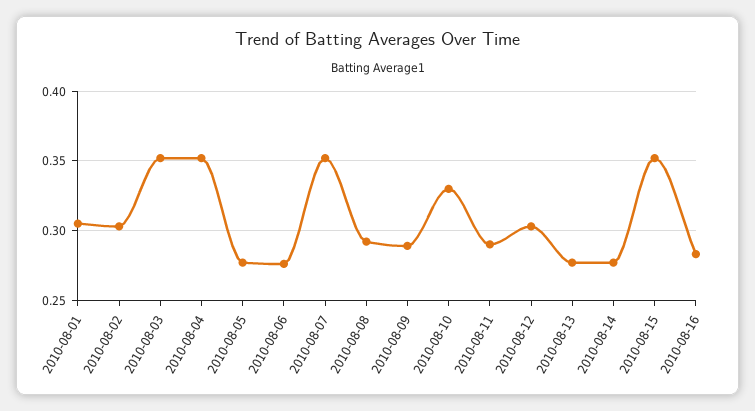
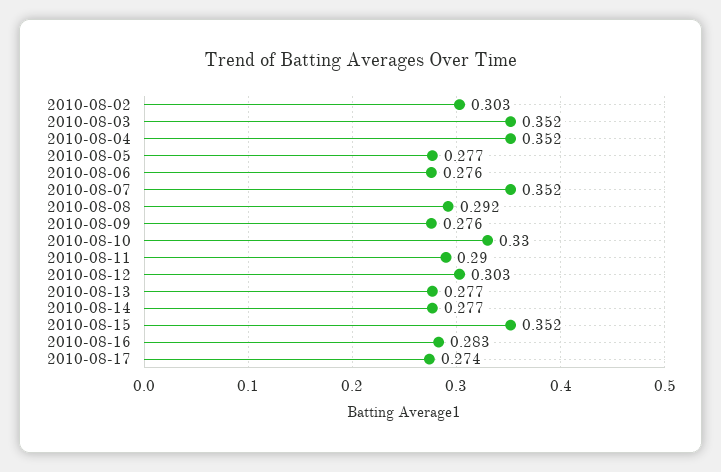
2010-08-01: 0.305 -> none
2010-08-09: 0.29 -> 0.276
2010-08-17: none -> 0.274

